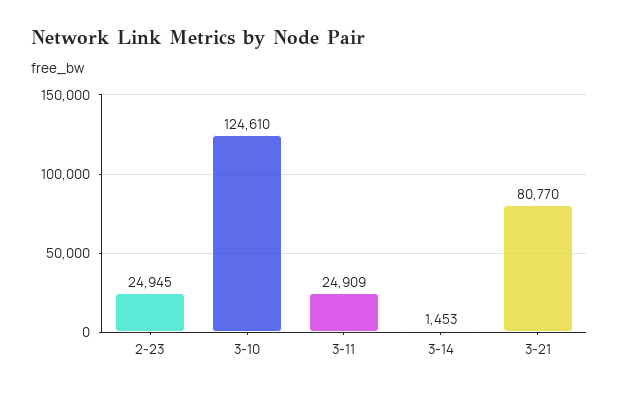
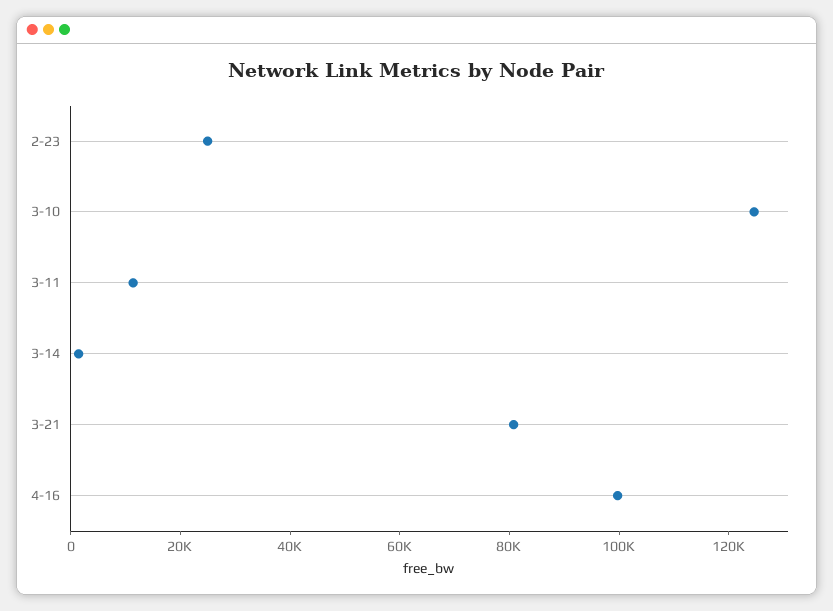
3-11: 24909 -> 10000
4-16: none -> 100000

